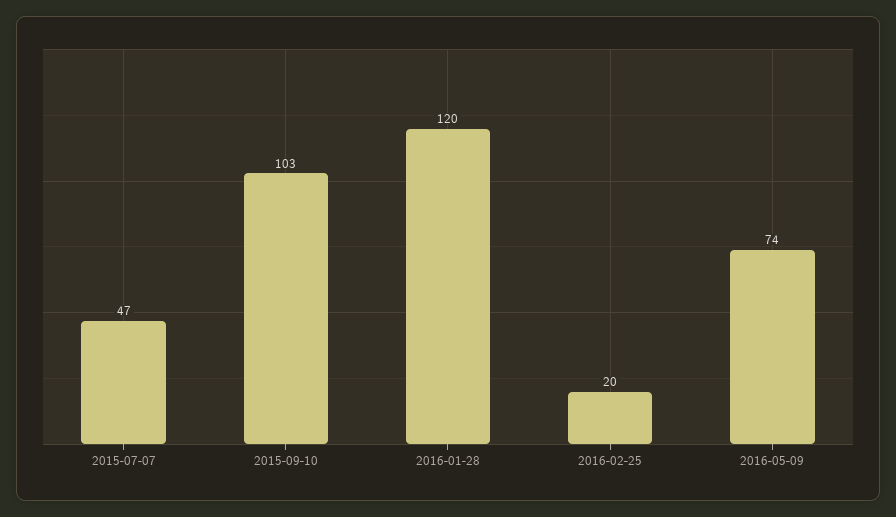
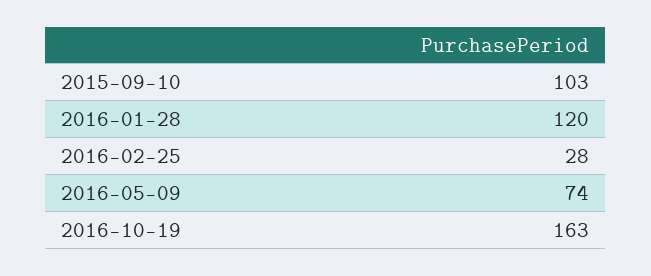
2015-07-07: 47 -> none
2016-02-25: 20 -> 28
2016-10-19: none -> 163

